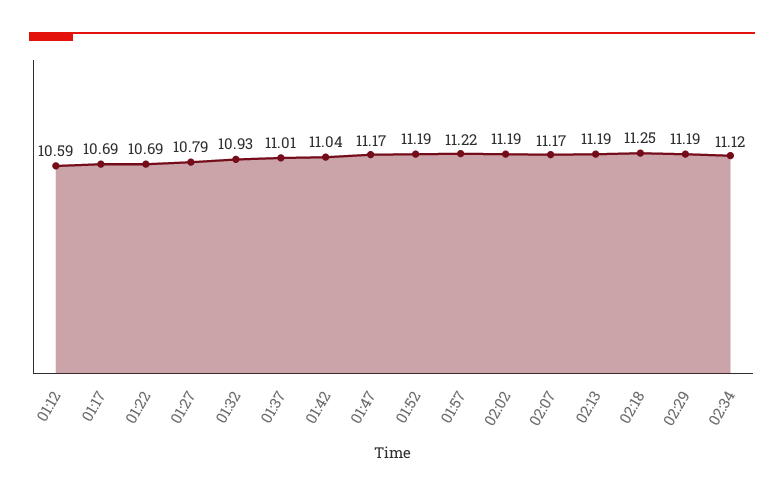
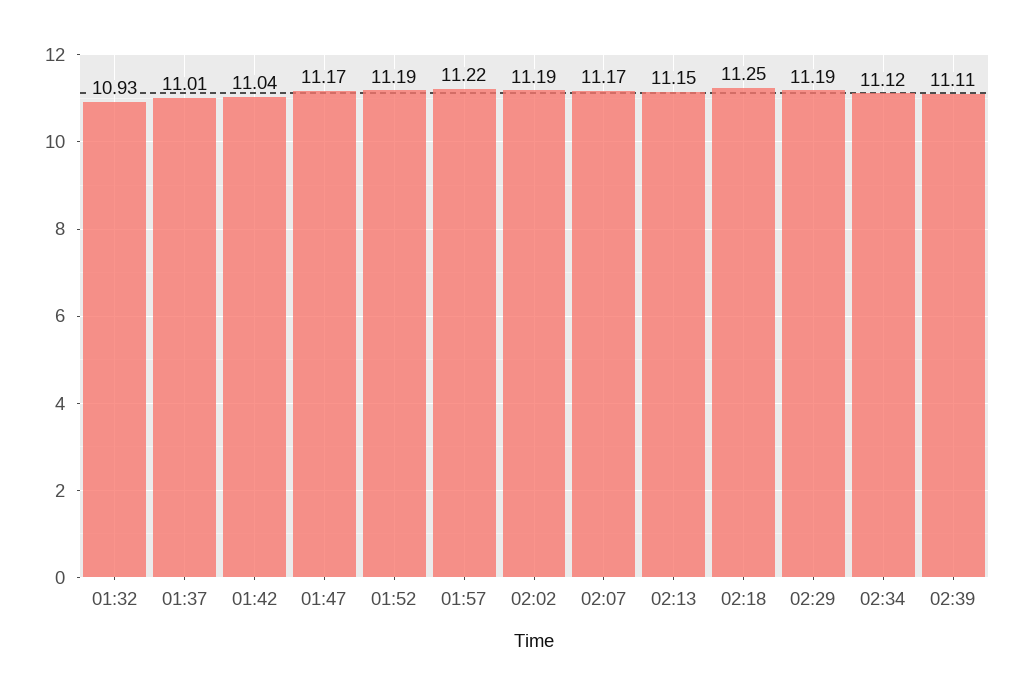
01:12: 10.59 -> none
01:17: 10.69 -> none
01:22: 10.69 -> none
01:27: 10.79 -> none
02:13: 11.19 -> 11.15
02:39: none -> 11.11

